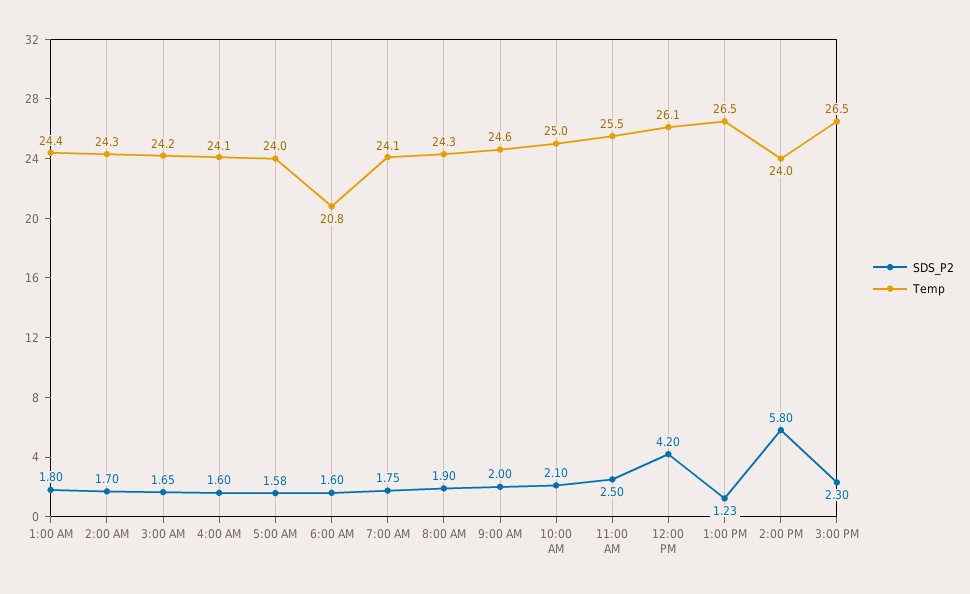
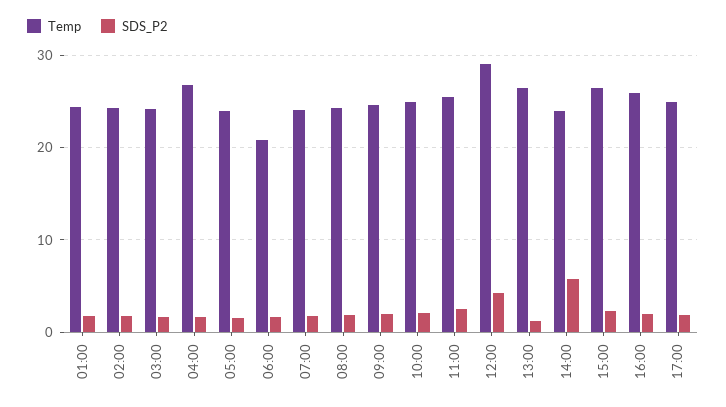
Temp, 4:00 AM: 24.1 -> 27
Temp, 12:00 PM: 26.1 -> 29
Temp, 16:00: none -> 26
SDS_P2, 16:00: none -> 2
Temp, 17:00: none -> 25
SDS_P2, 17:00: none -> 2

